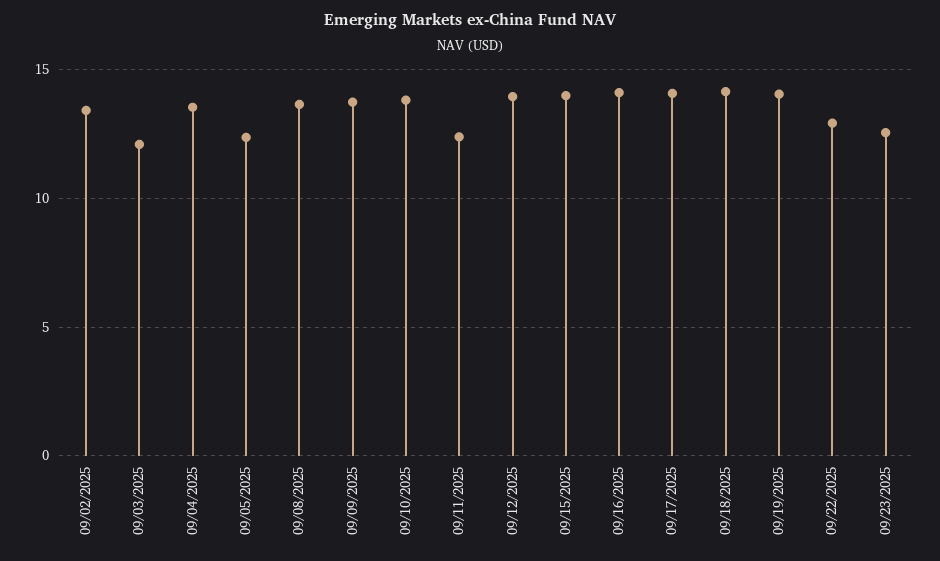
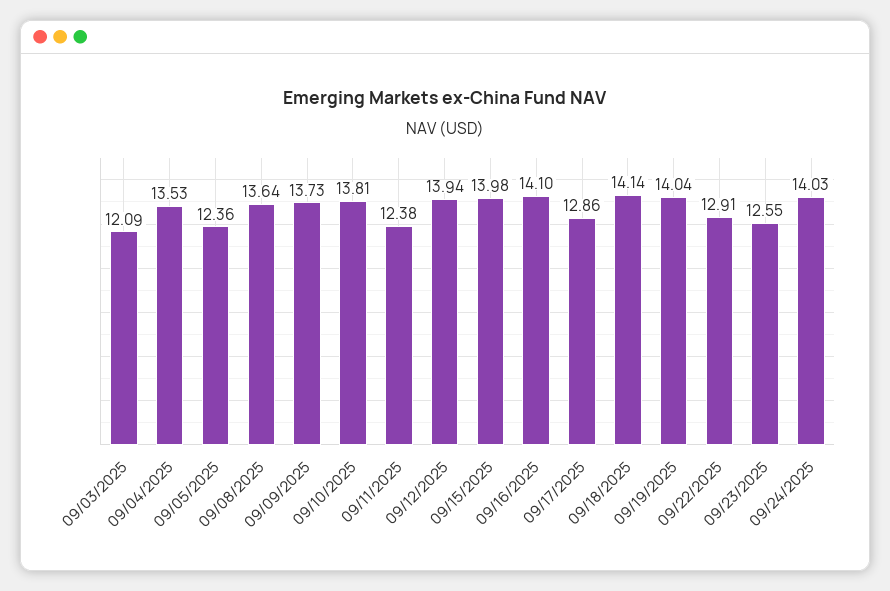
09/02/2025: 13.5 -> none
09/17/2025: 14 -> 12.86
09/24/2025: none -> 14.03

